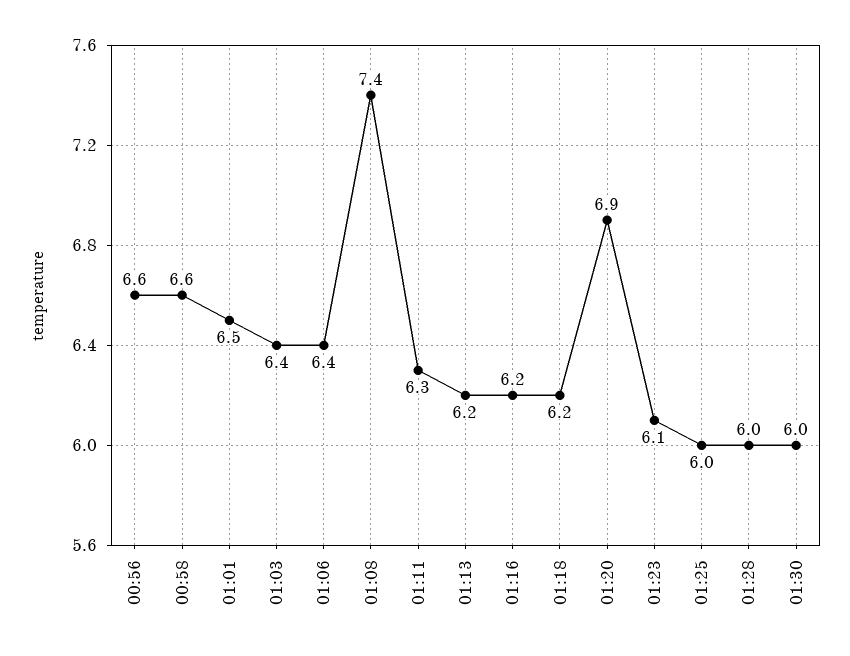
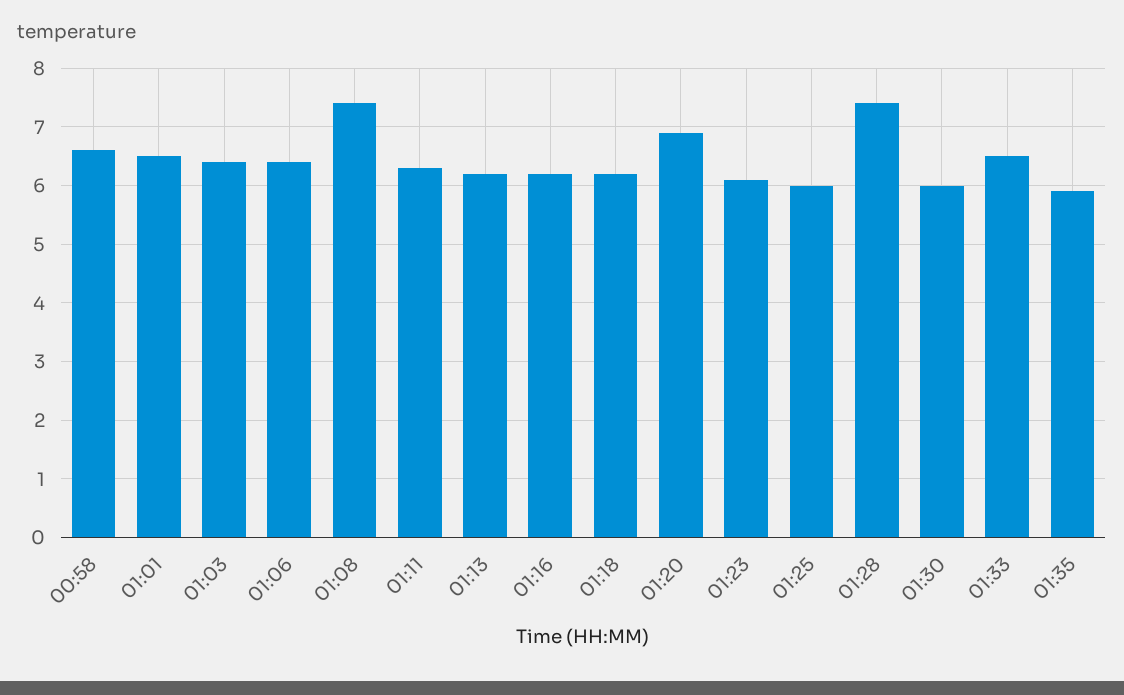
00:56: 6.6 -> none
01:28: 6 -> 7.5
01:33: none -> 6.5
01:35: none -> 6

